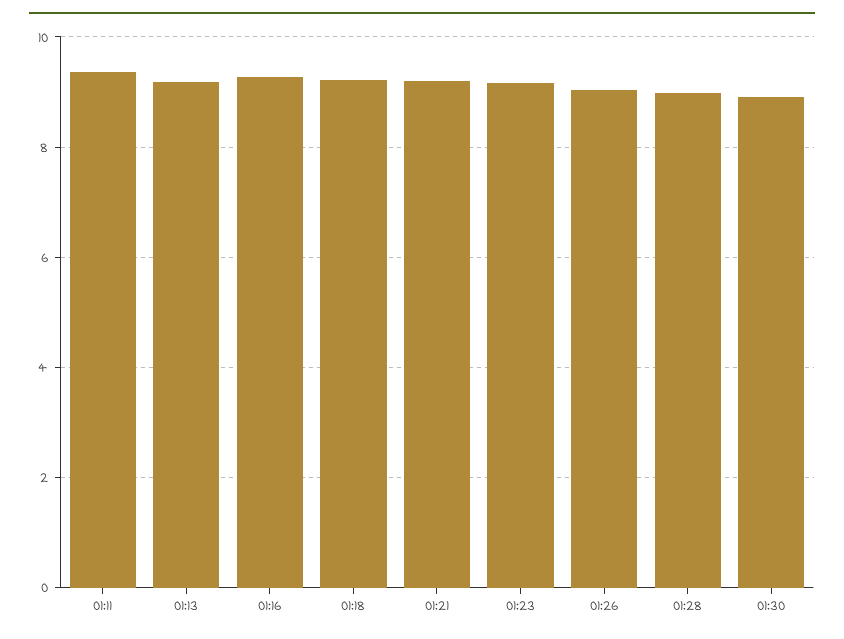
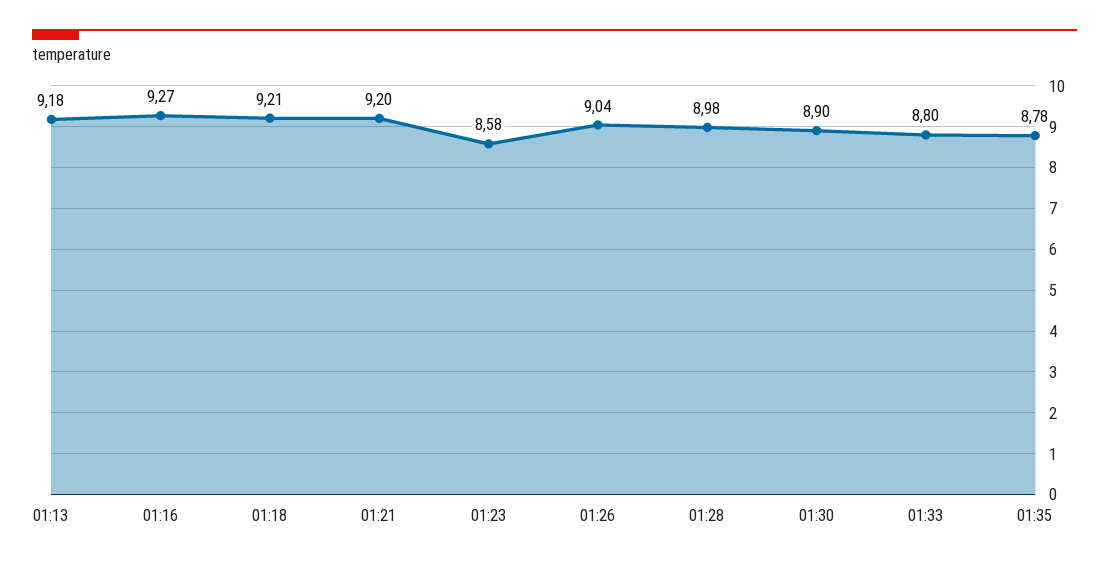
01:11: 9.4 -> none
01:23: 9.2 -> 8.58
01:33: none -> 8.8
01:35: none -> 8.78

